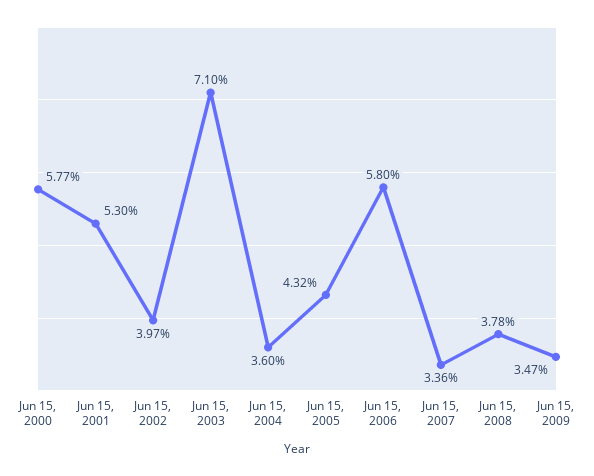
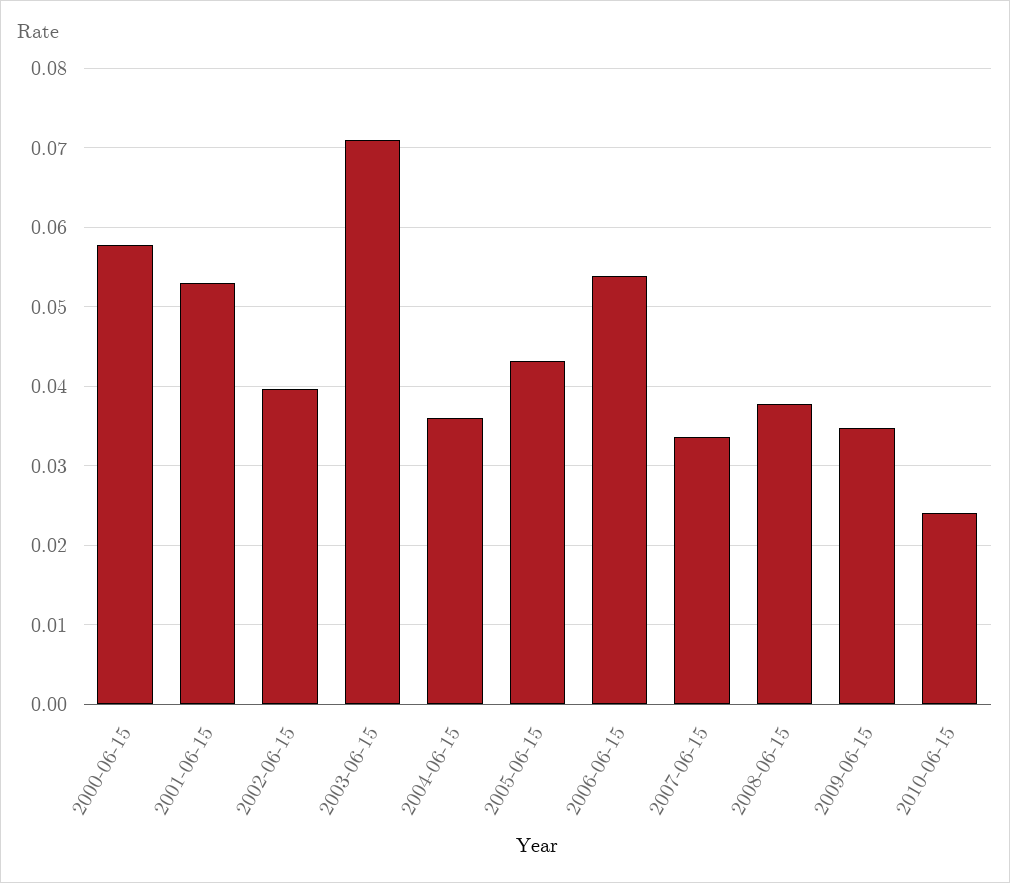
Jun 15, 2006: 0.058 -> 0.054
2010-06-15: none -> 0.024

